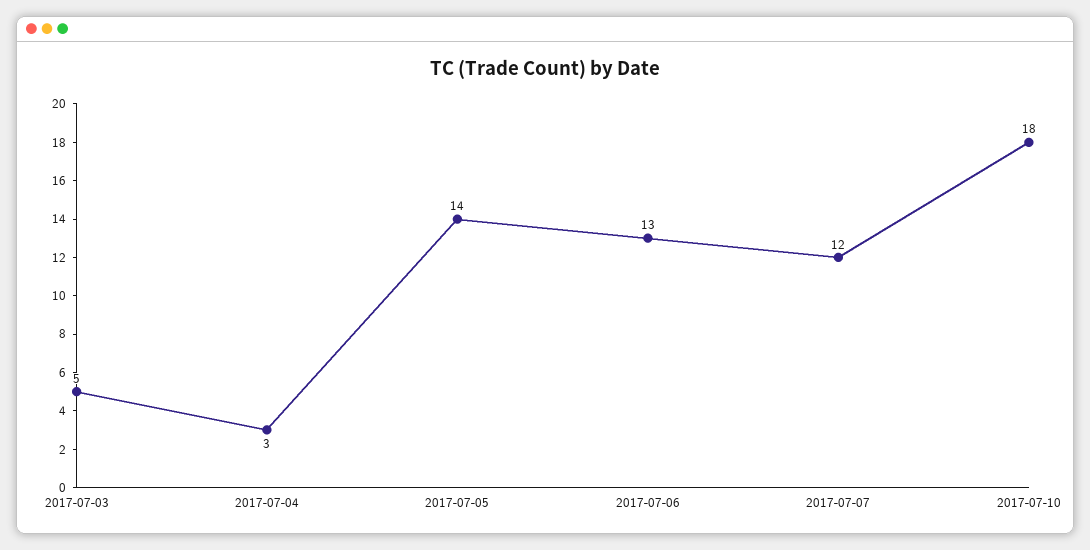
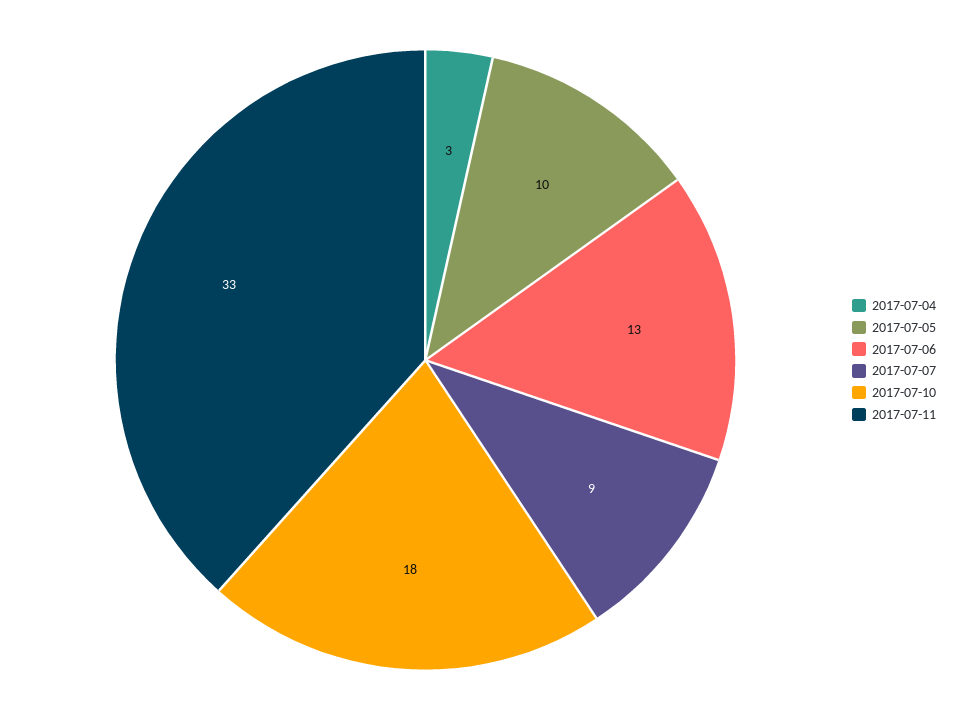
2017-07-03: 5 -> none
2017-07-05: 14 -> 10
2017-07-07: 12 -> 9
2017-07-11: none -> 33

